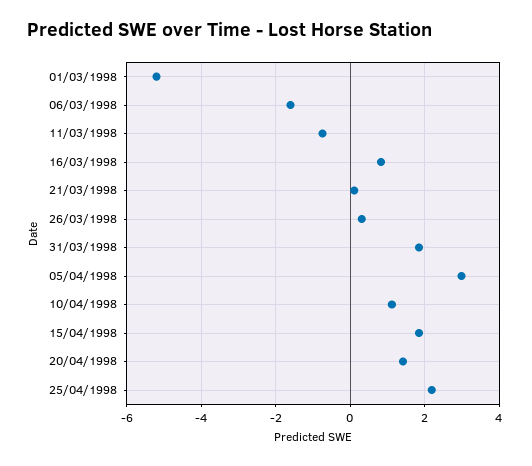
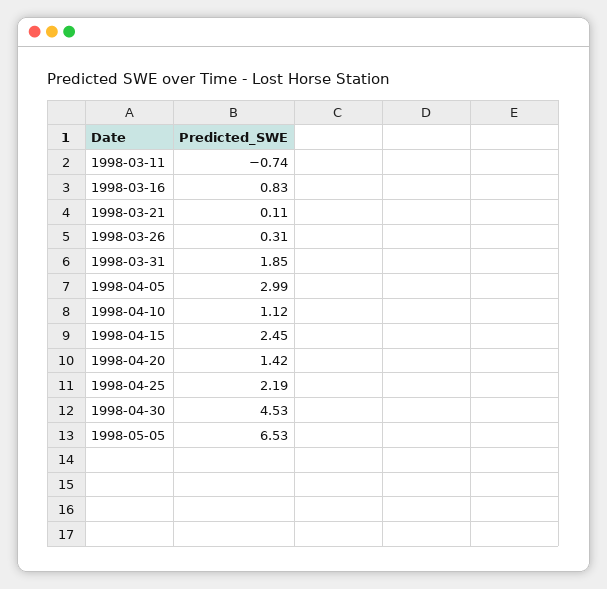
01/03/1998: -5.2 -> none
06/03/1998: -1.6 -> none
15/04/1998: 1.8 -> 2.45
1998-04-30: none -> 4.53
1998-05-05: none -> 6.53

